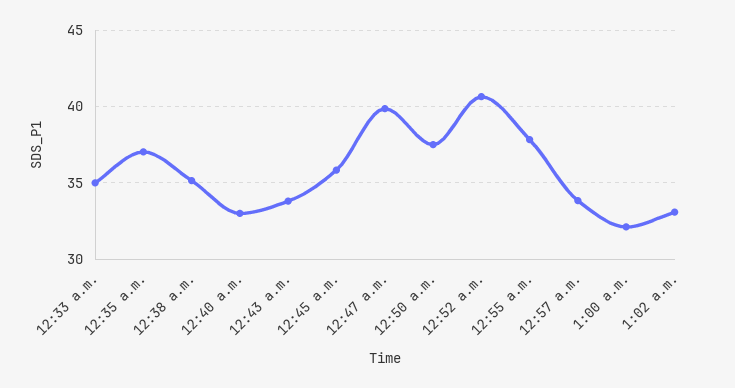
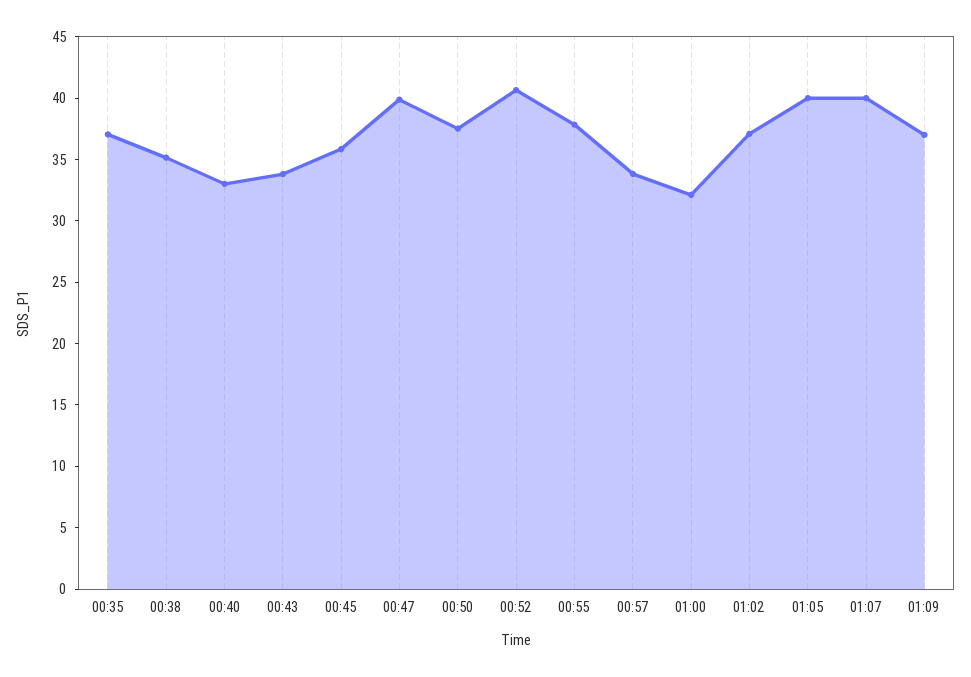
12:33 a.m.: 35 -> none
1:02 a.m.: 33 -> 37
01:05: none -> 40
01:07: none -> 40
01:09: none -> 37

